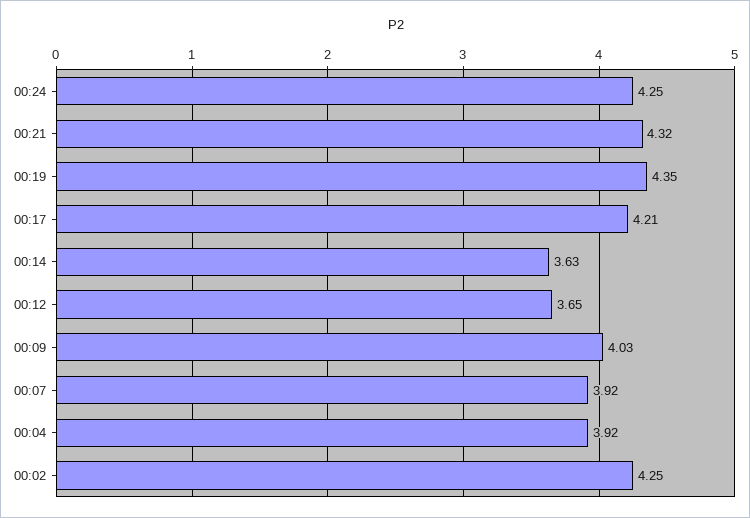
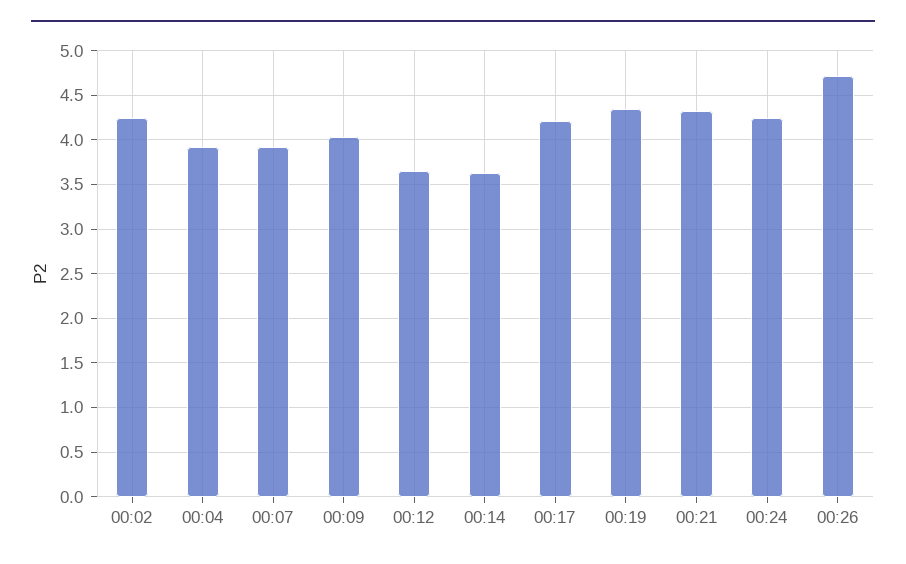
00:26: none -> 4.7

